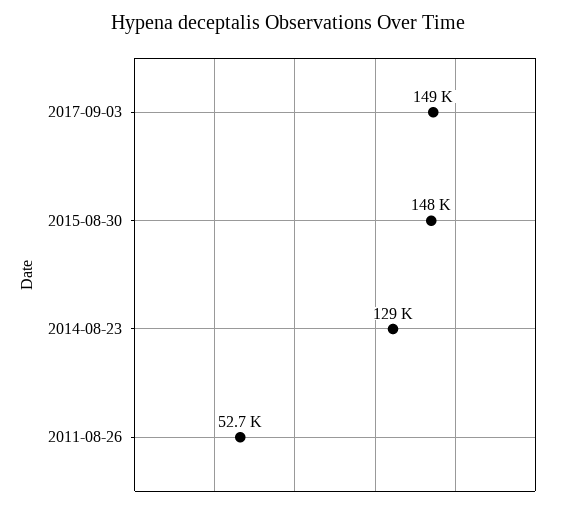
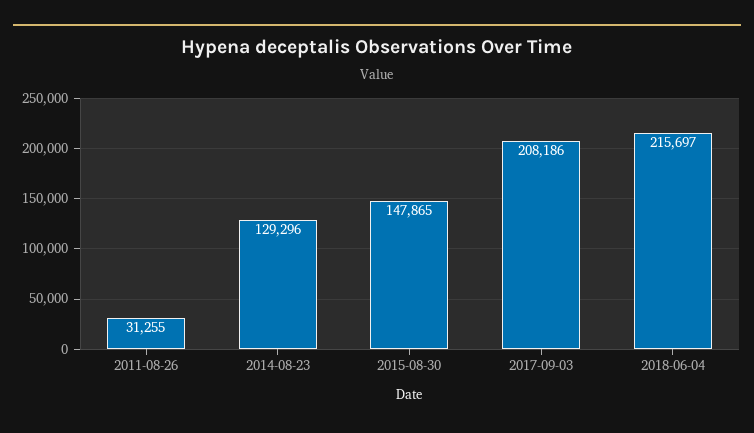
2017-09-03: 149000 -> 208186
2011-08-26: 52700 -> 31255
2018-06-04: none -> 215697

